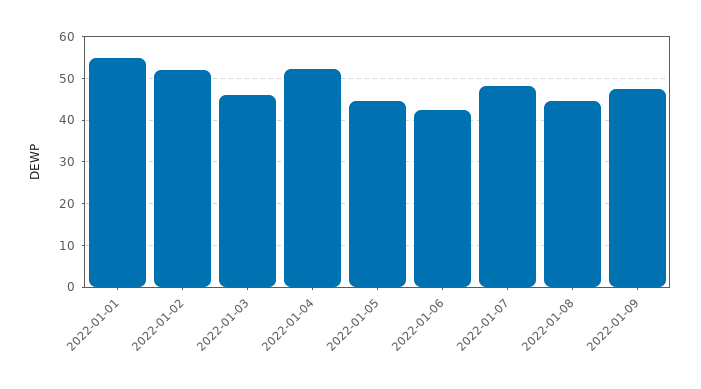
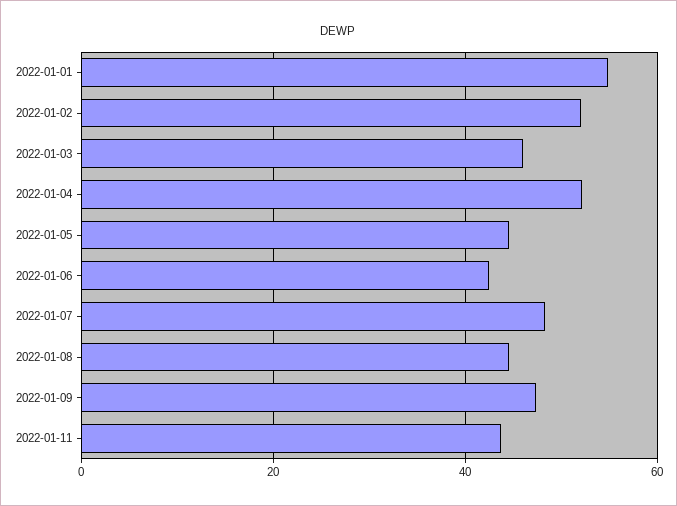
2022-01-11: none -> 44

